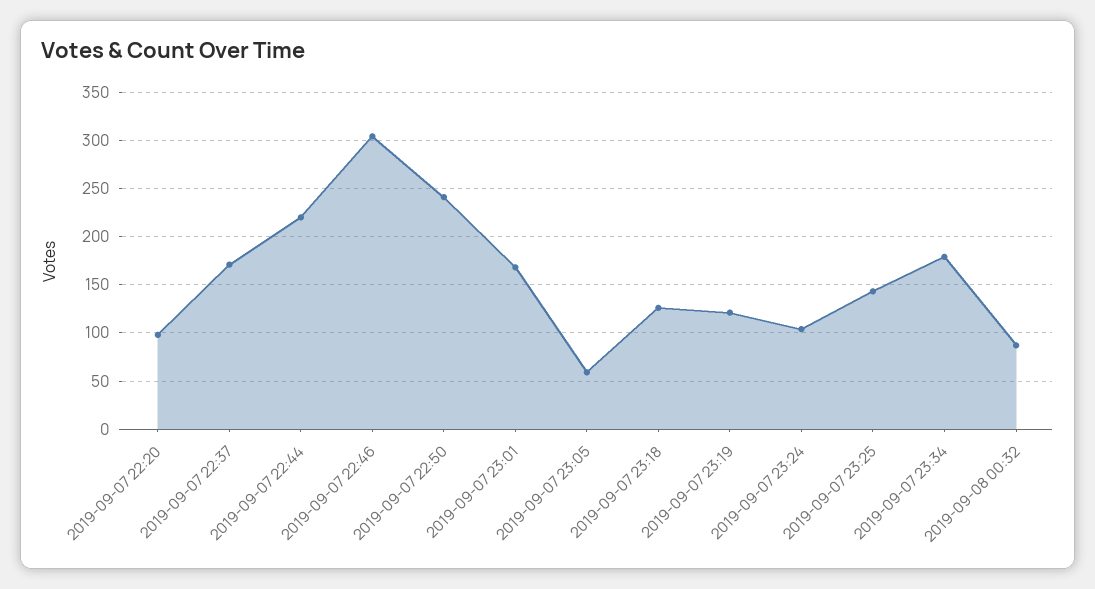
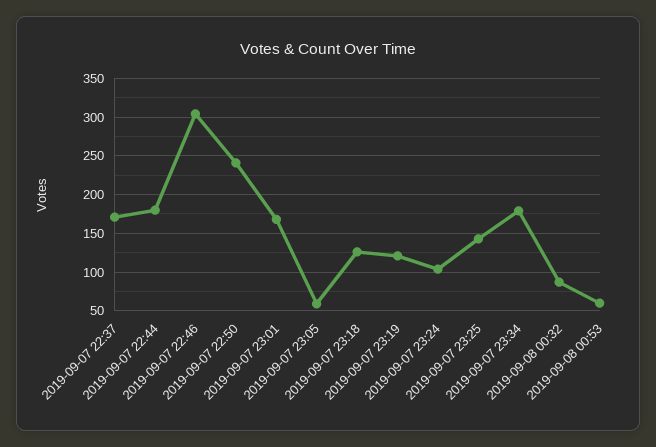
2019-09-07 22:20: 100 -> none
2019-09-07 22:44: 220 -> 180
2019-09-08 00:53: none -> 60

